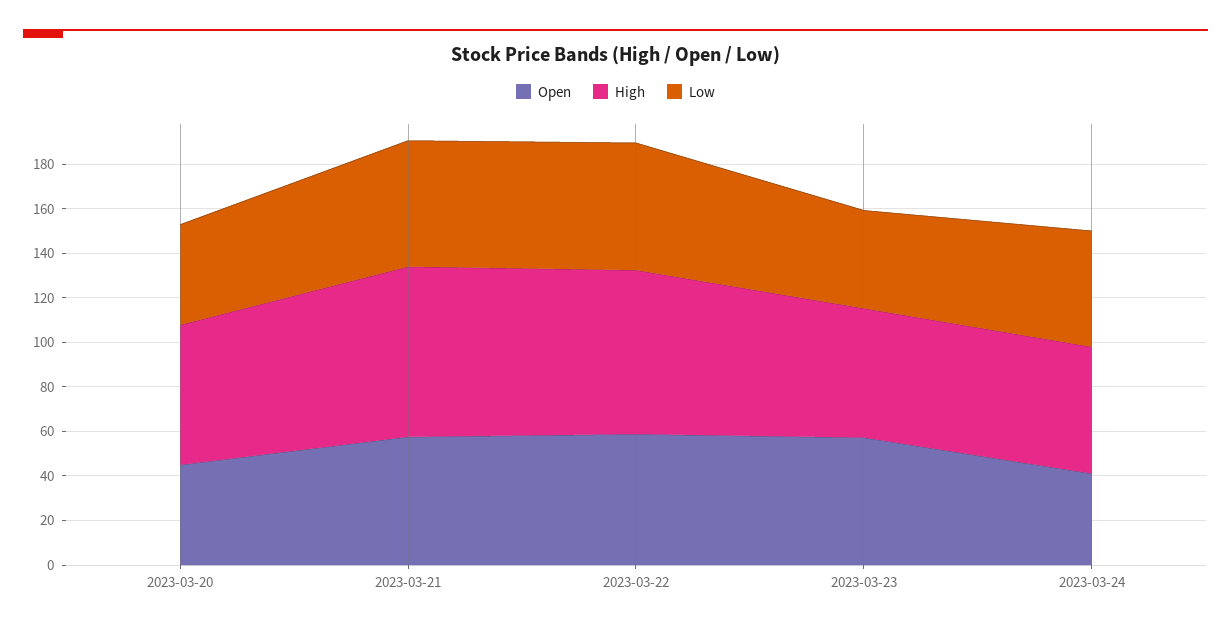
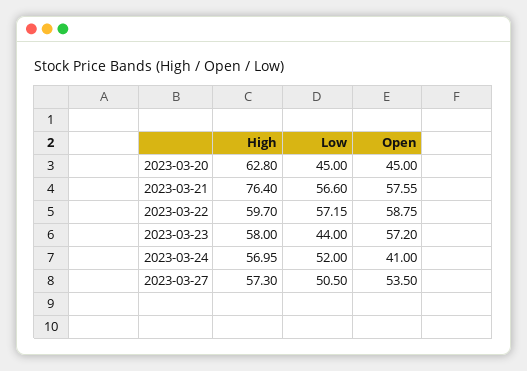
High, 2023-03-22: 75 -> 59.7
High, 2023-03-27: none -> 57.3
Low, 2023-03-27: none -> 50.5
Open, 2023-03-27: none -> 53.5

